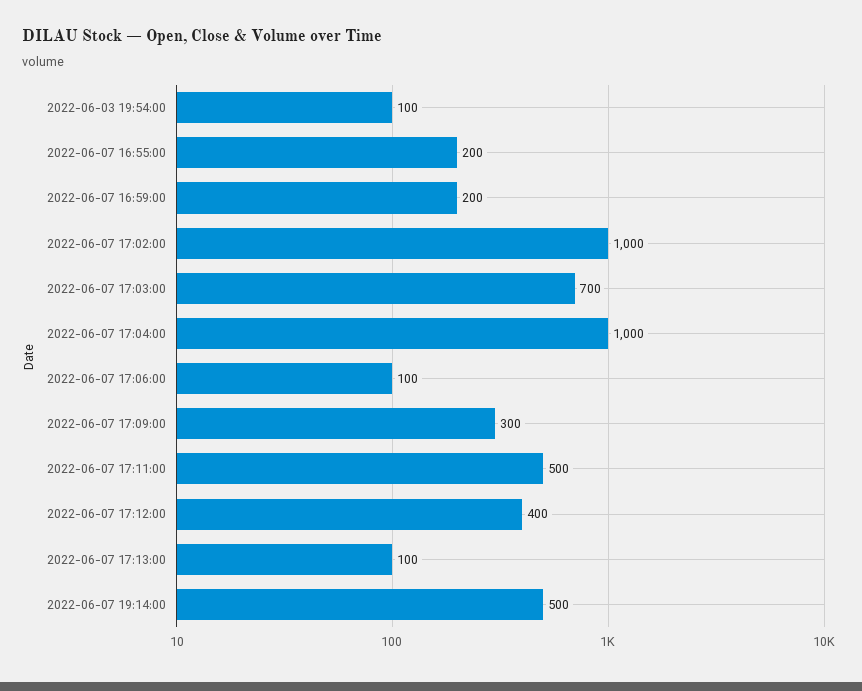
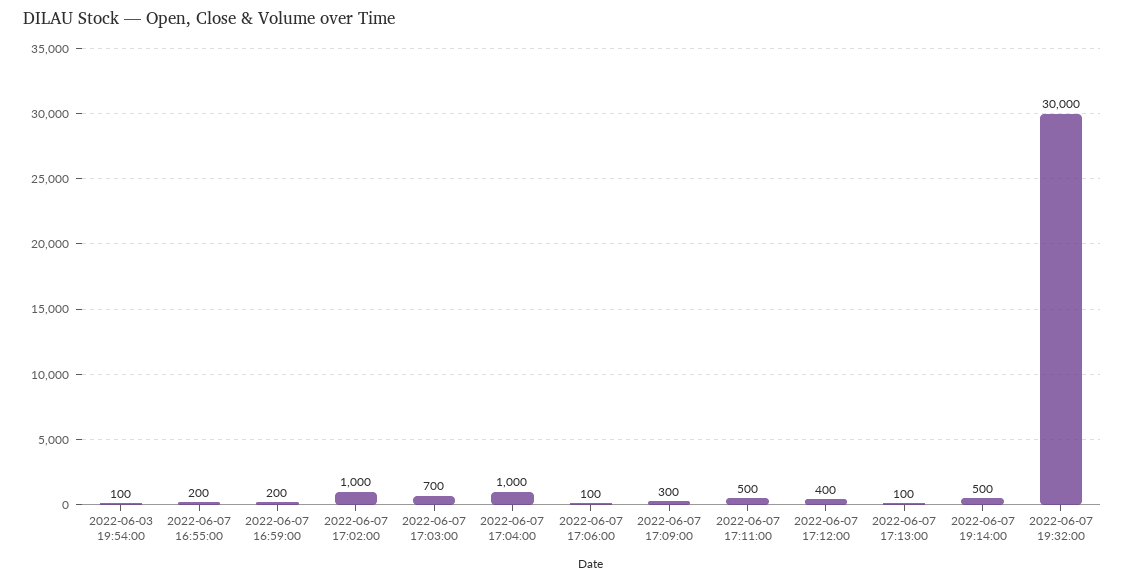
2022-06-07 19:32:00: none -> 30000

